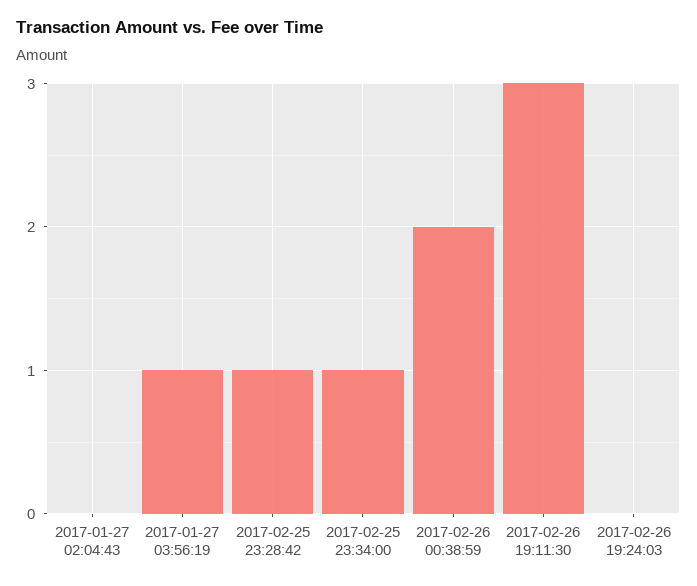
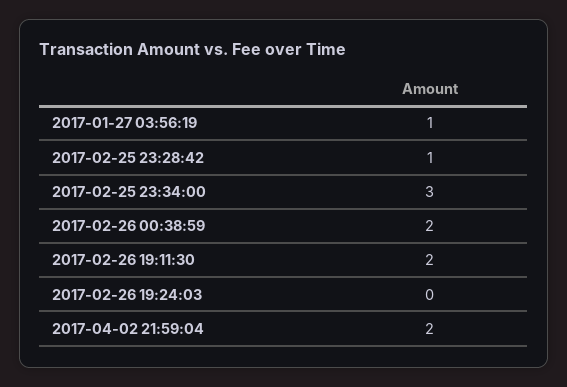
2017-01-27 02:04:43: 0 -> none
2017-02-25 23:34:00: 1 -> 3
2017-02-26 19:11:30: 3 -> 2
2017-04-02 21:59:04: none -> 2

